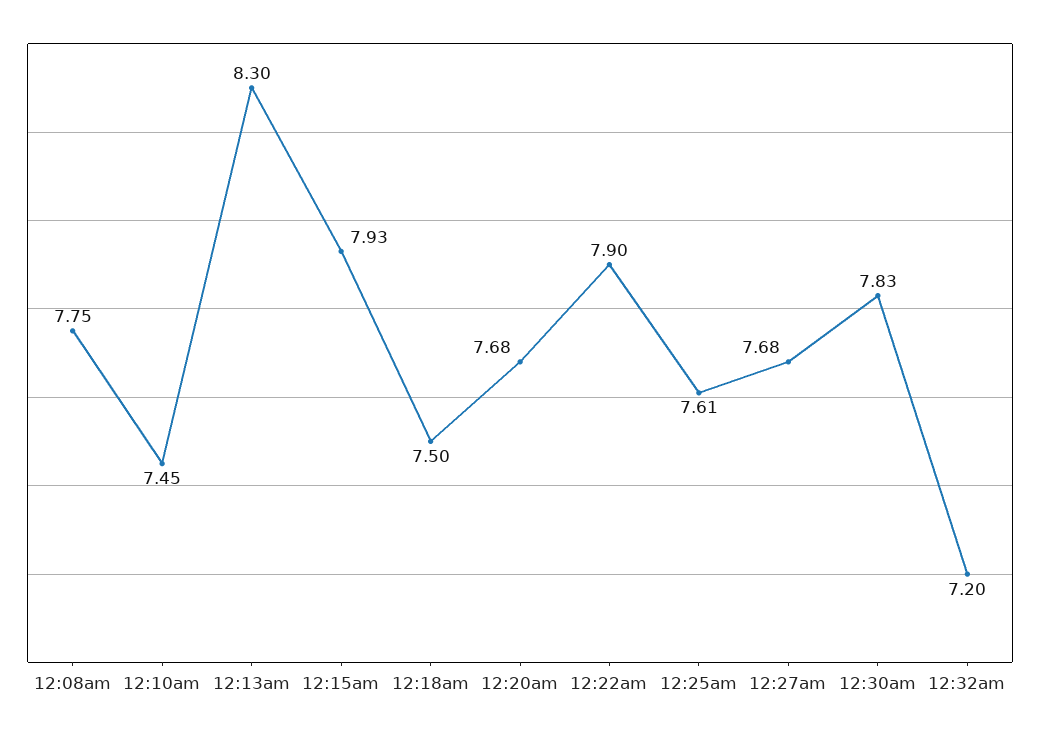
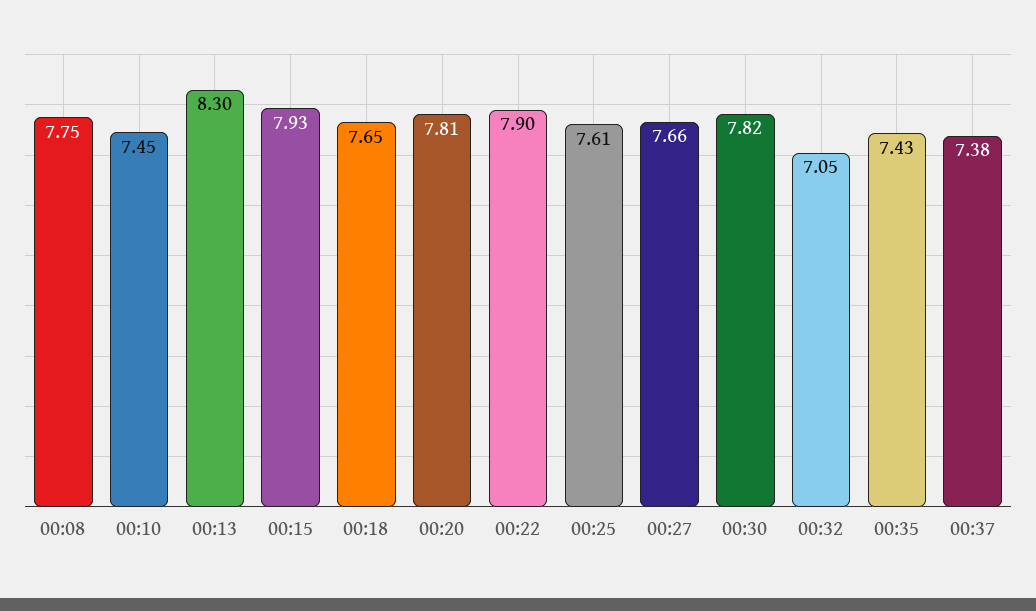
12:18am: 7.5 -> 7.65
12:20am: 7.68 -> 7.81
12:27am: 7.68 -> 7.66
12:30am: 7.83 -> 7.82
12:32am: 7.2 -> 7.05
00:35: none -> 7.43
00:37: none -> 7.38

